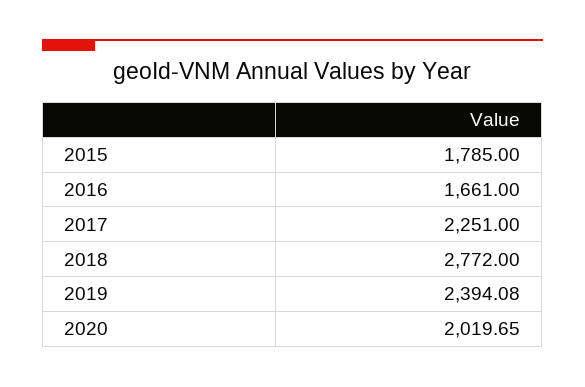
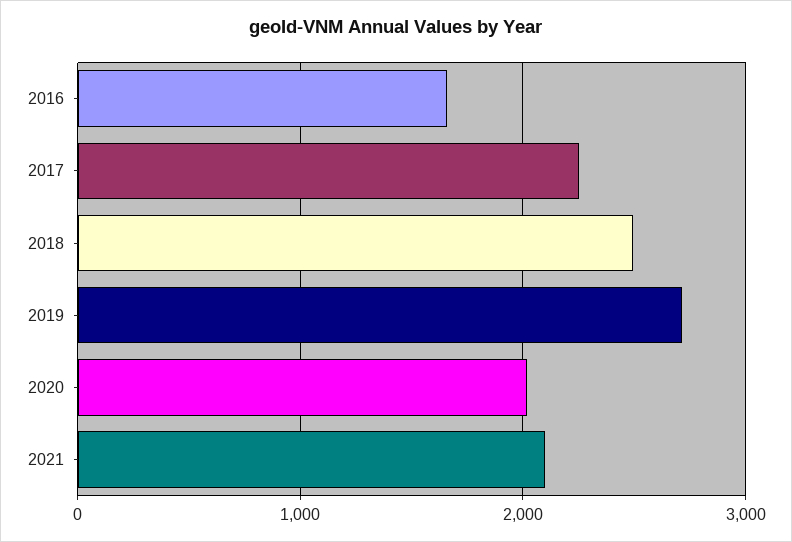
2015: 1785 -> none
2018: 2772 -> 2500
2019: 2394.08 -> 2700
2021: none -> 2100

